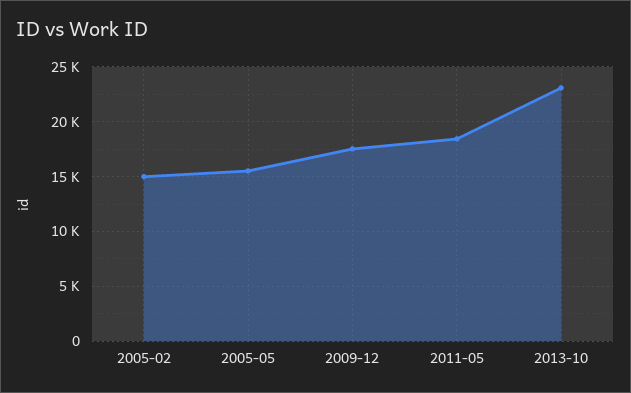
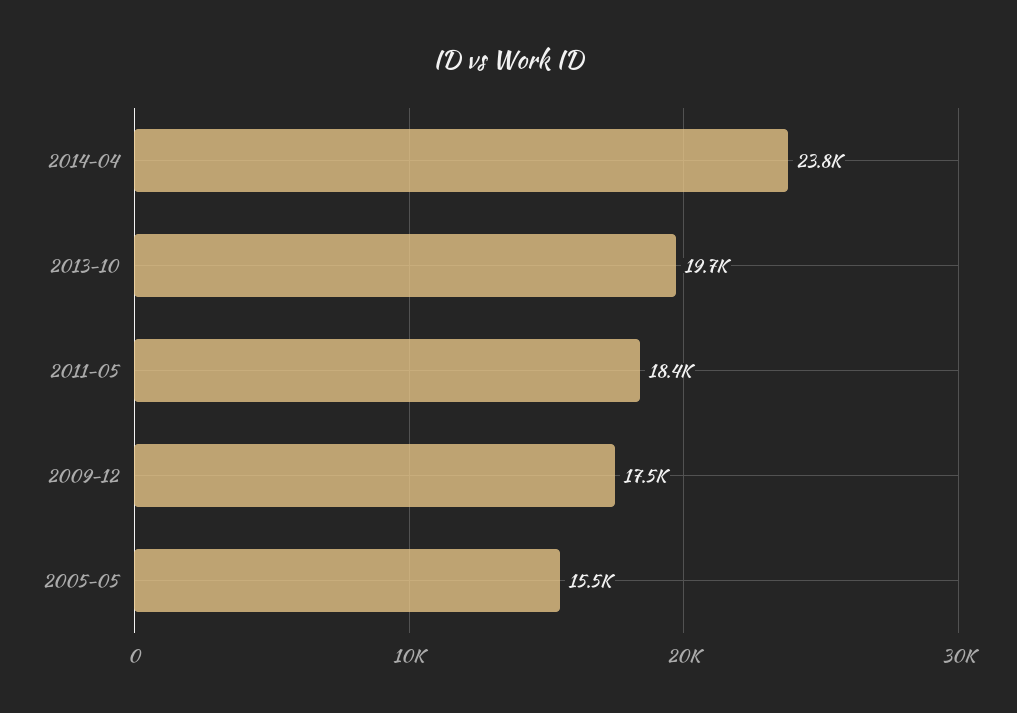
2005-02: 15000 -> none
2013-10: 23000 -> 19700
2014-04: none -> 23800

